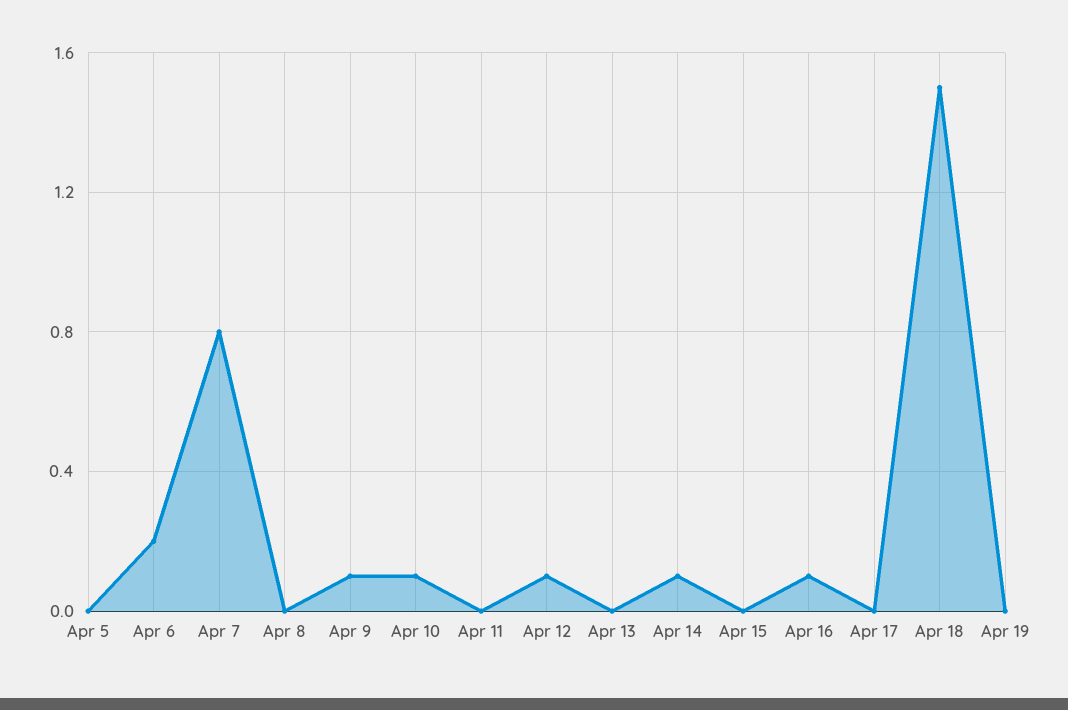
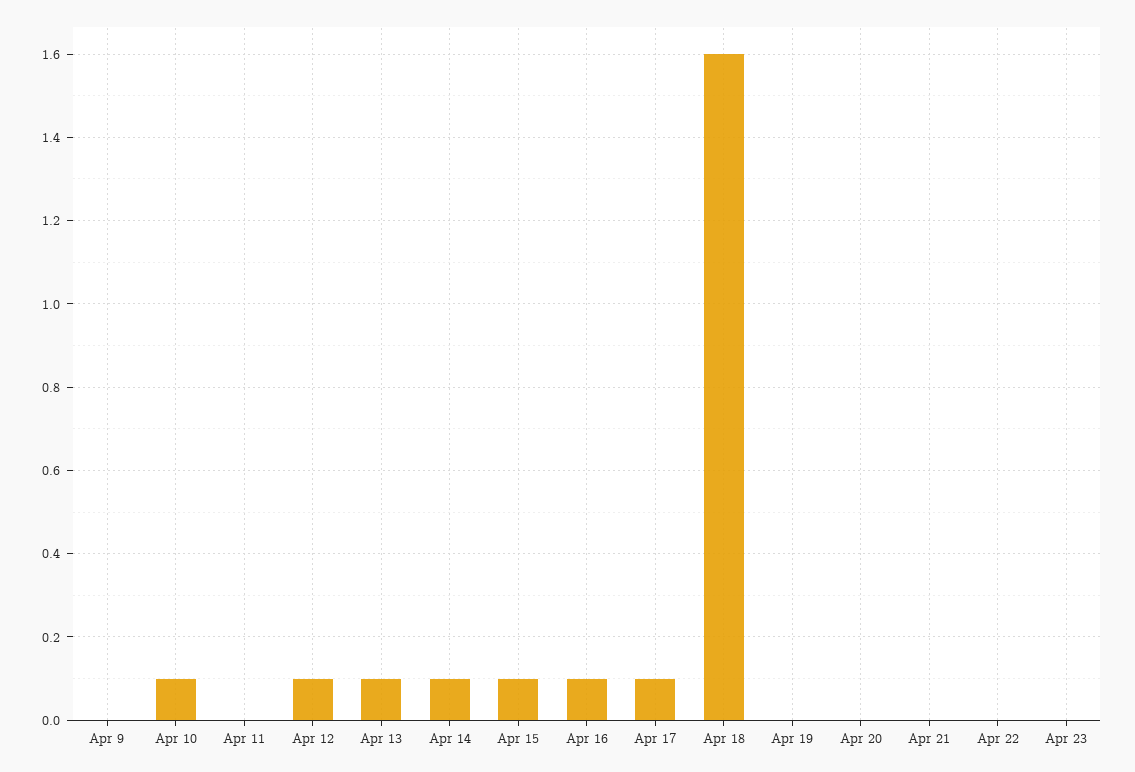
Apr 5: 0 -> none
Apr 6: 0.2 -> none
Apr 7: 0.8 -> none
Apr 8: 0 -> none
Apr 9: 0.1 -> 0
Apr 13: 0 -> 0.1
Apr 15: 0 -> 0.1
Apr 17: 0 -> 0.1
Apr 18: 1.5 -> 1.6
Apr 20: none -> 0
Apr 21: none -> 0
Apr 22: none -> 0
Apr 23: none -> 0

